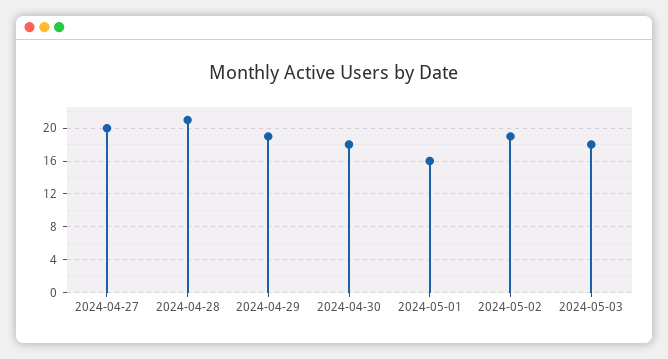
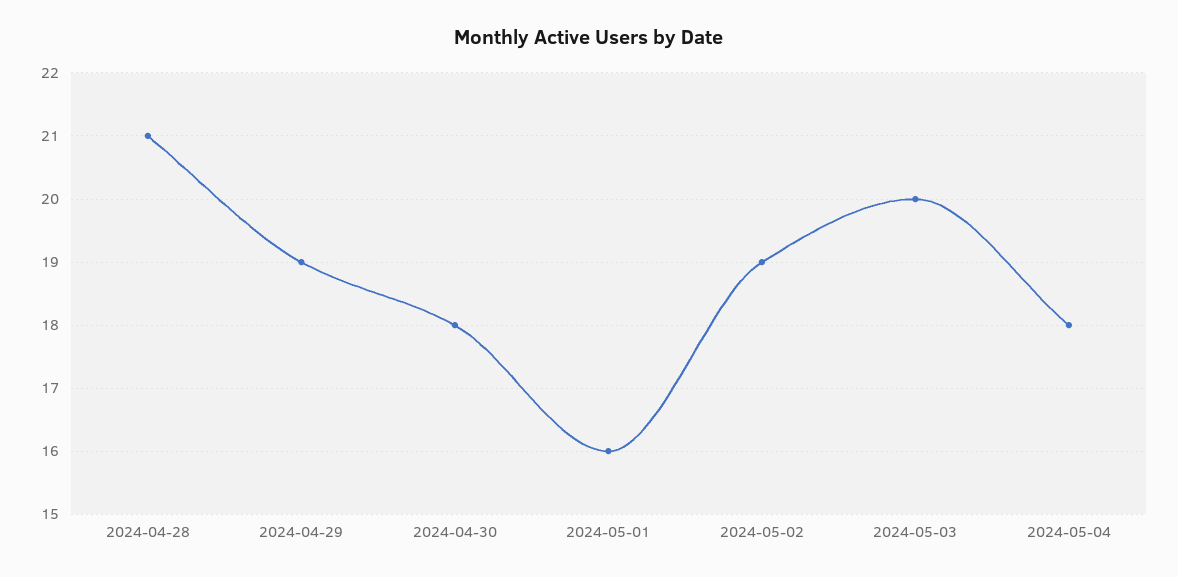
2024-04-27: 20 -> none
2024-05-03: 18 -> 20
2024-05-04: none -> 18

